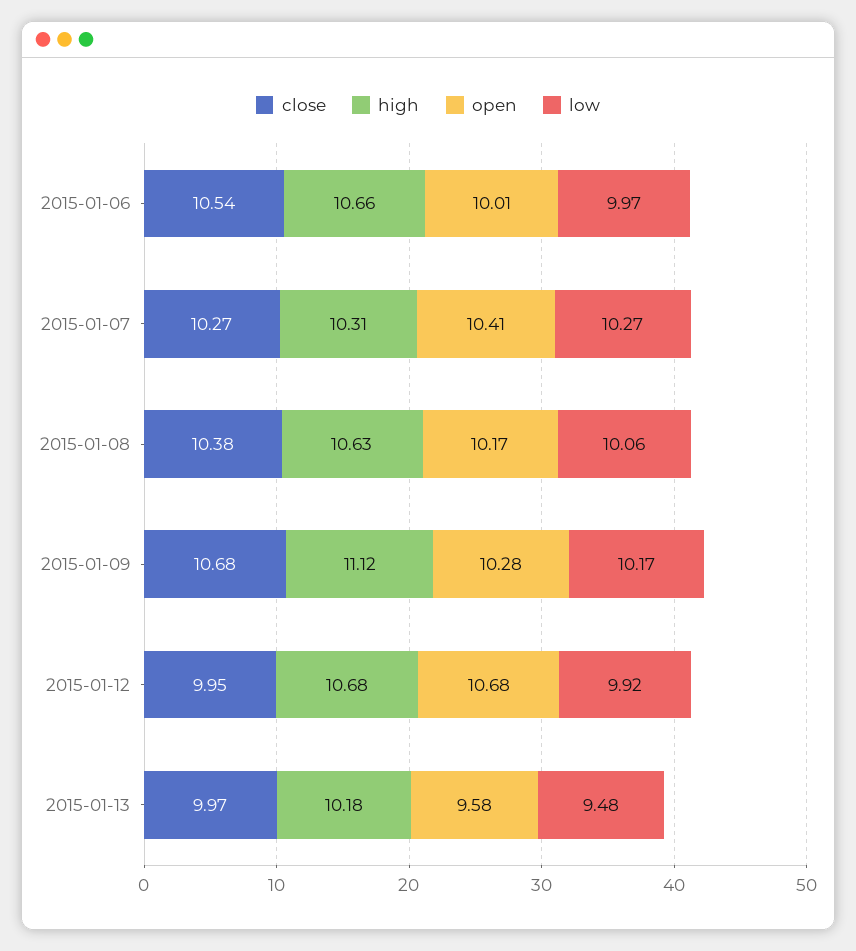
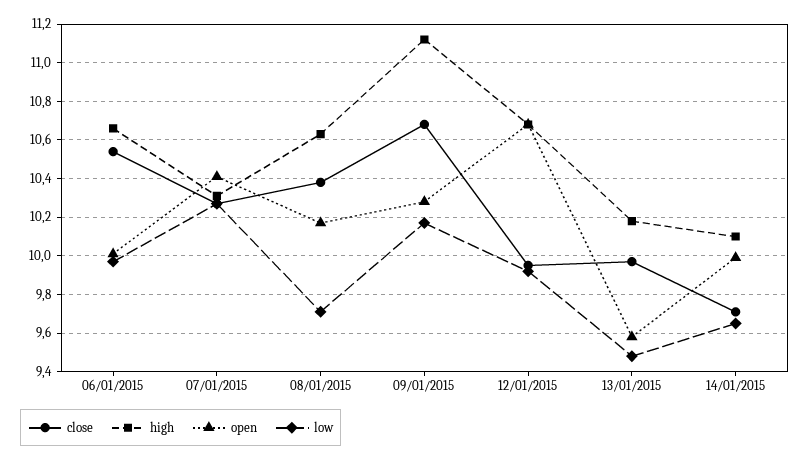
low, 2015-01-08: 10.06 -> 9.7
close, 14/01/2015: none -> 9.7
high, 14/01/2015: none -> 10.1
open, 14/01/2015: none -> 10
low, 14/01/2015: none -> 9.65

